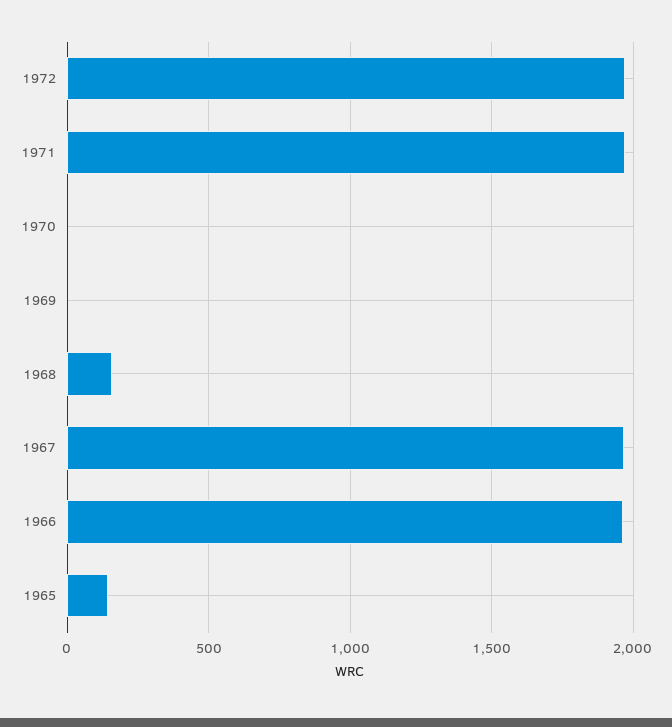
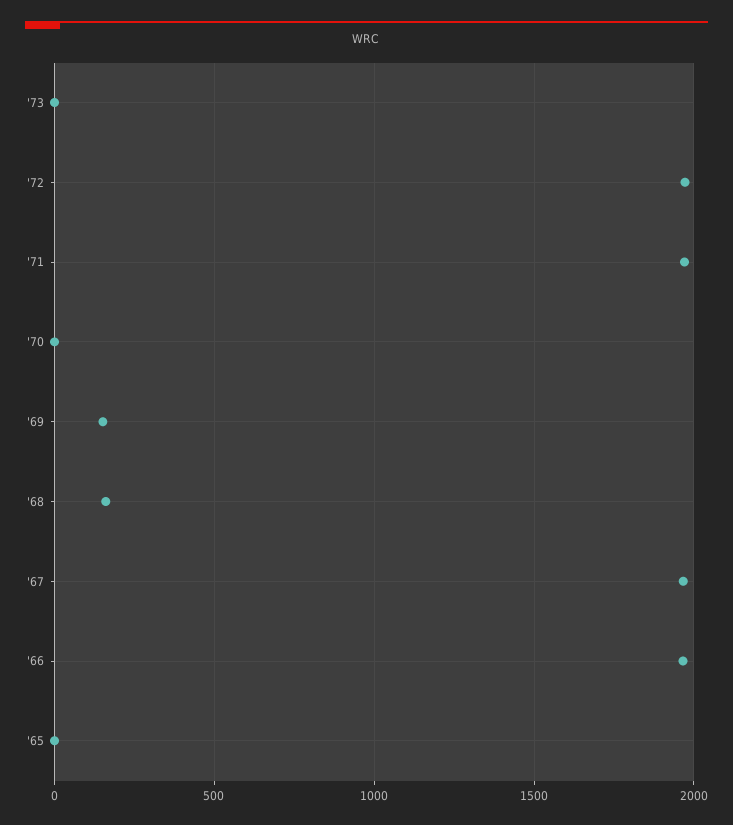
1969: 0 -> 150
1965: 150 -> 0
'73: none -> 0

